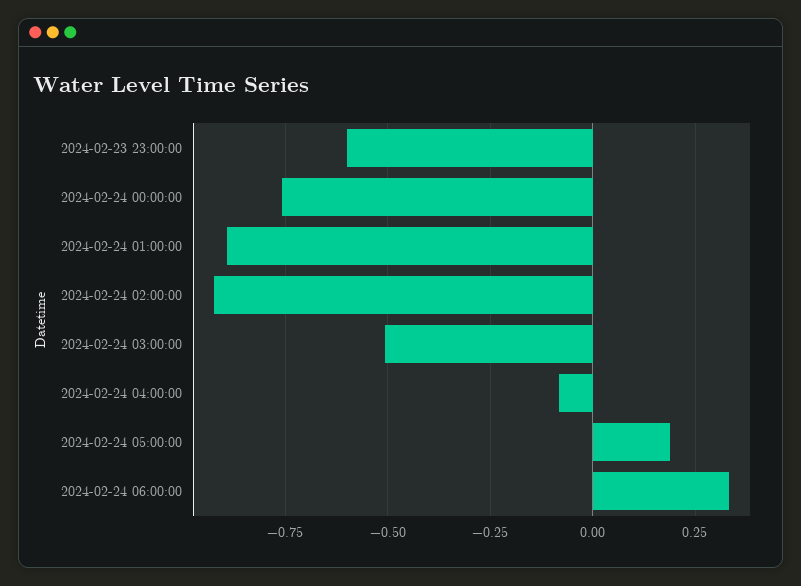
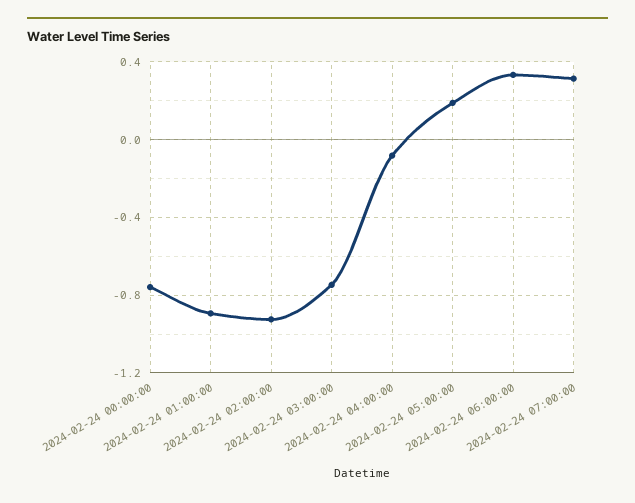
2024-02-23 23:00:00: -0.6 -> none
2024-02-24 03:00:00: -0.5 -> -0.75
2024-02-24 07:00:00: none -> 0.3

